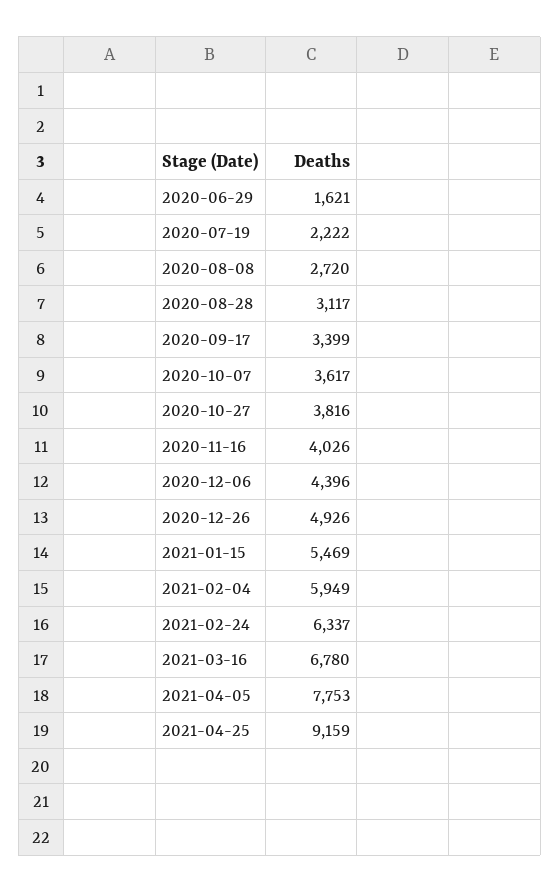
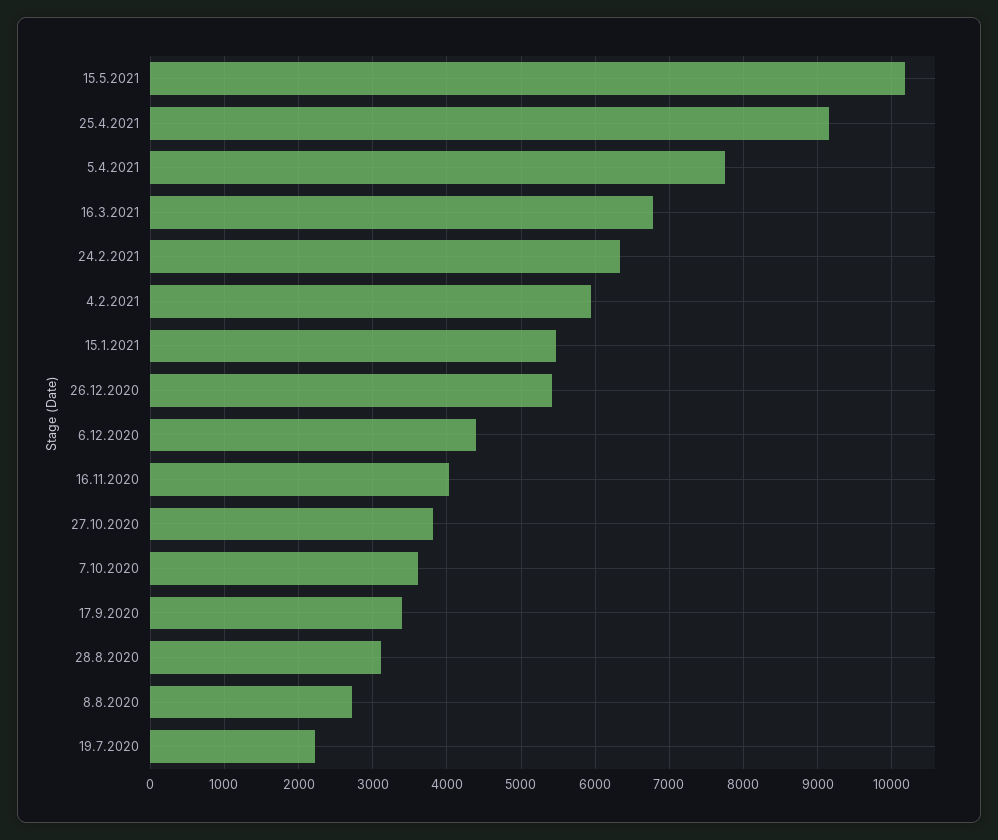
2020-06-29: 1621 -> none
2020-12-26: 4926 -> 5400
15.5.2021: none -> 10200

